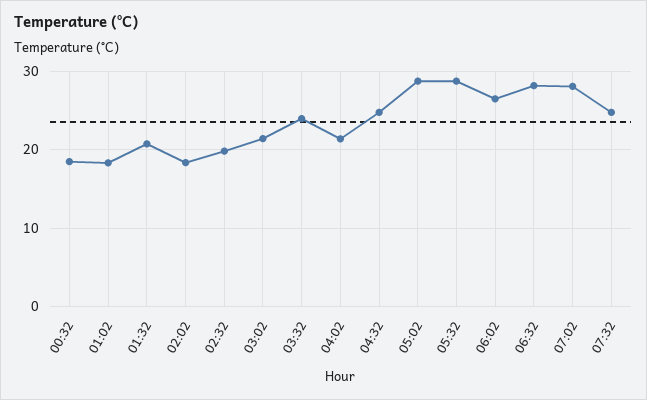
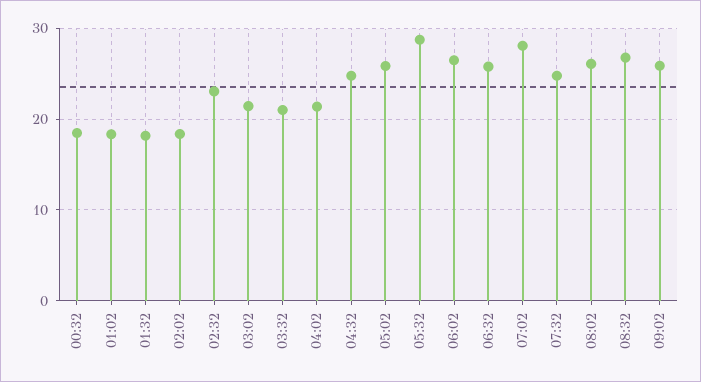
01:32: 21 -> 18
02:32: 20 -> 23
03:32: 24 -> 21
05:02: 29 -> 26
06:32: 28 -> 26
08:02: none -> 26
08:32: none -> 27
09:02: none -> 26

